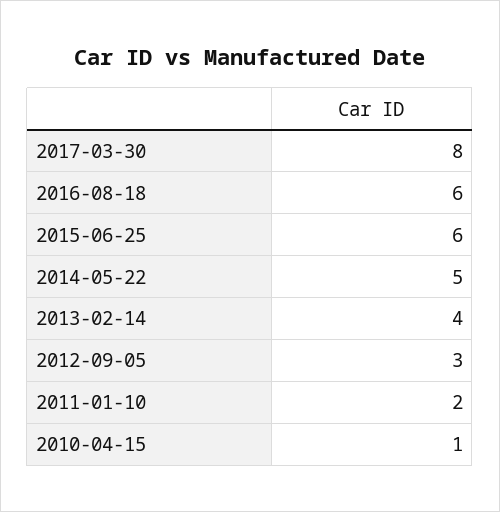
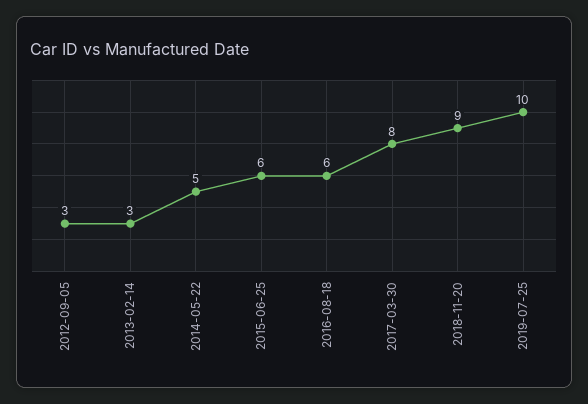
2013-02-14: 4 -> 3
2011-01-10: 2 -> none
2010-04-15: 1 -> none
2018-11-20: none -> 9
2019-07-25: none -> 10

